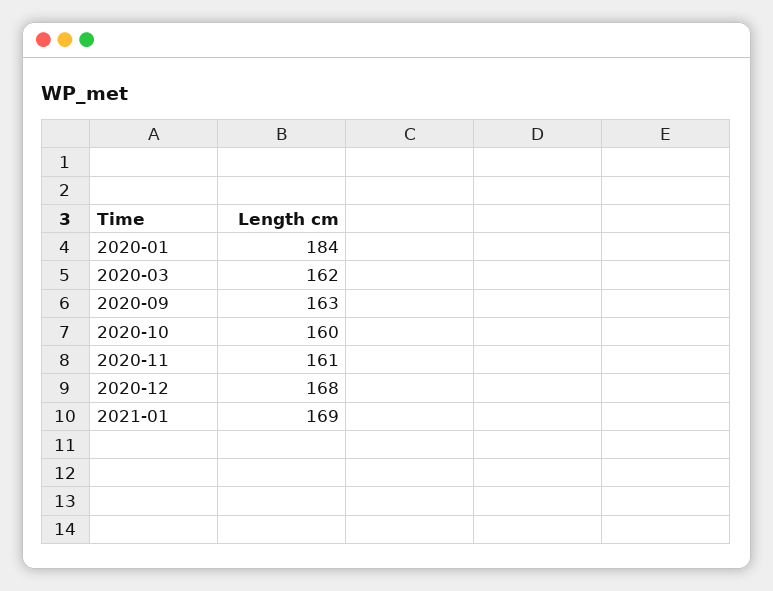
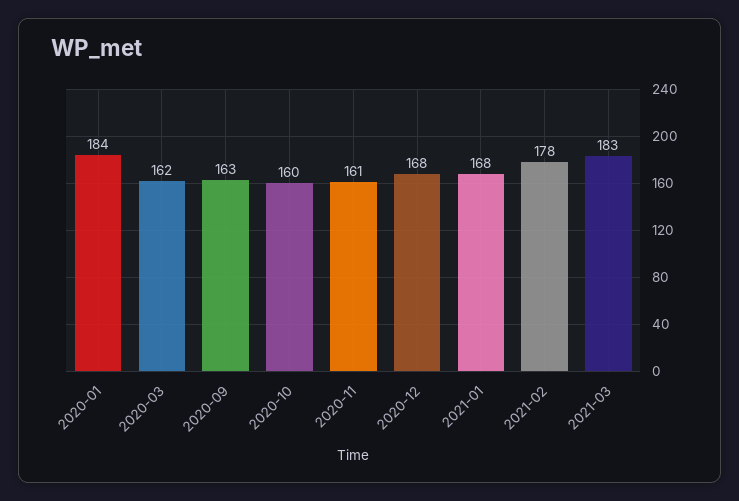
2021-01: 169 -> 168
2021-02: none -> 178
2021-03: none -> 183

